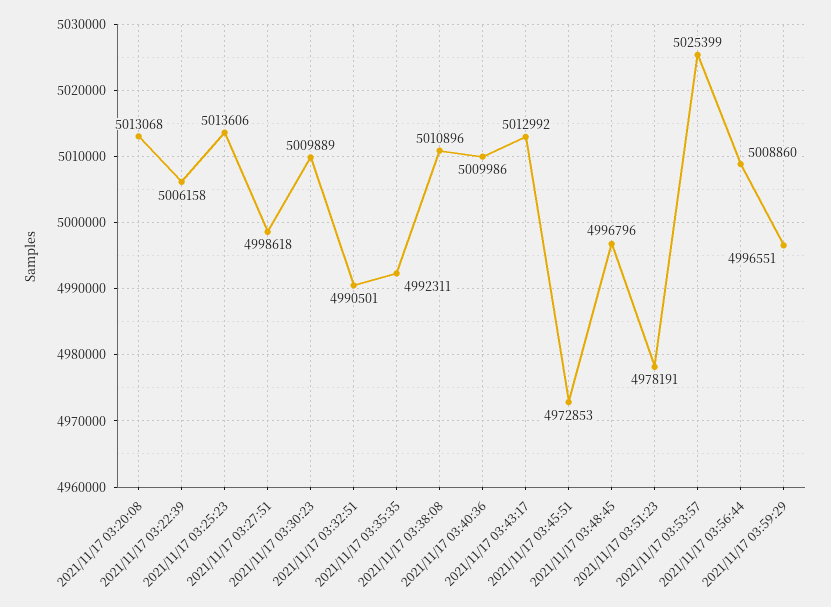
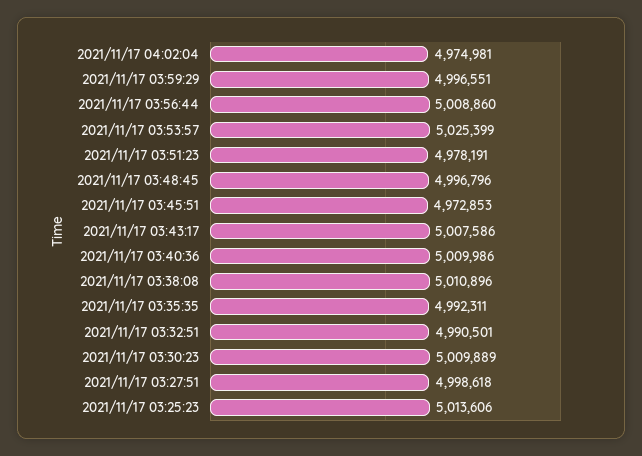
2021/11/17 03:20:08: 5013068 -> none
2021/11/17 03:22:39: 5006158 -> none
2021/11/17 03:43:17: 5012992 -> 5007586
2021/11/17 04:02:04: none -> 4974981

